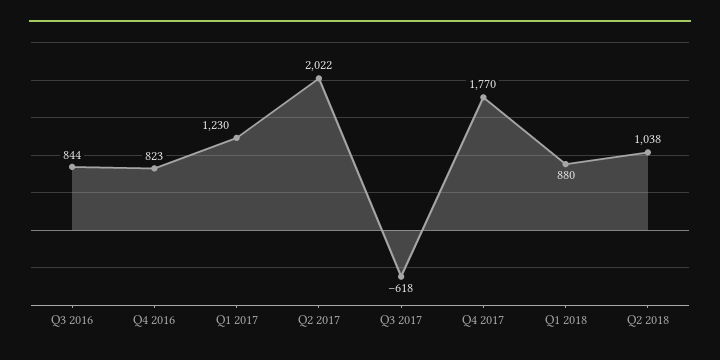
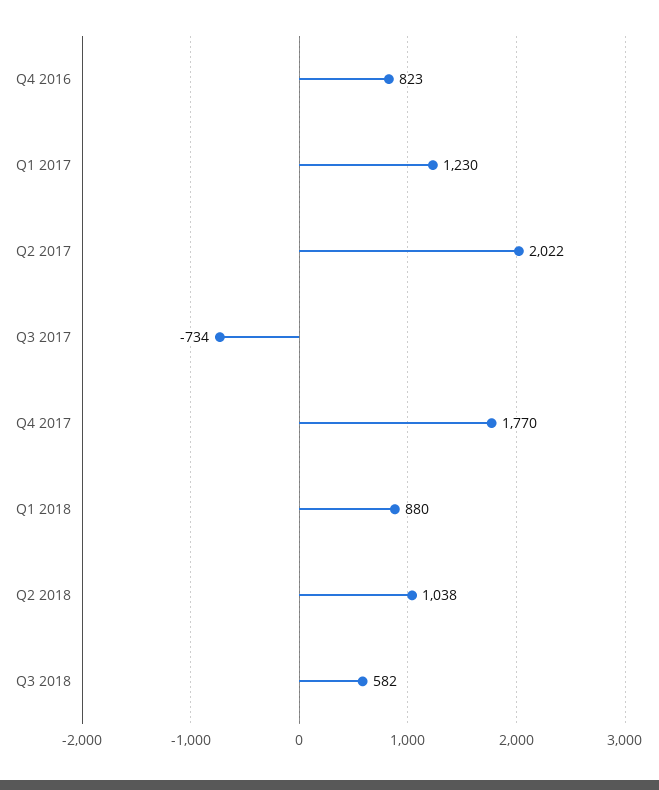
Q3 2016: 844 -> none
Q3 2017: -618 -> -734
Q3 2018: none -> 582

